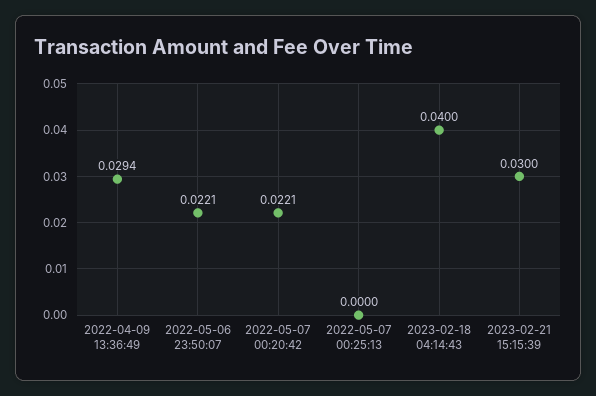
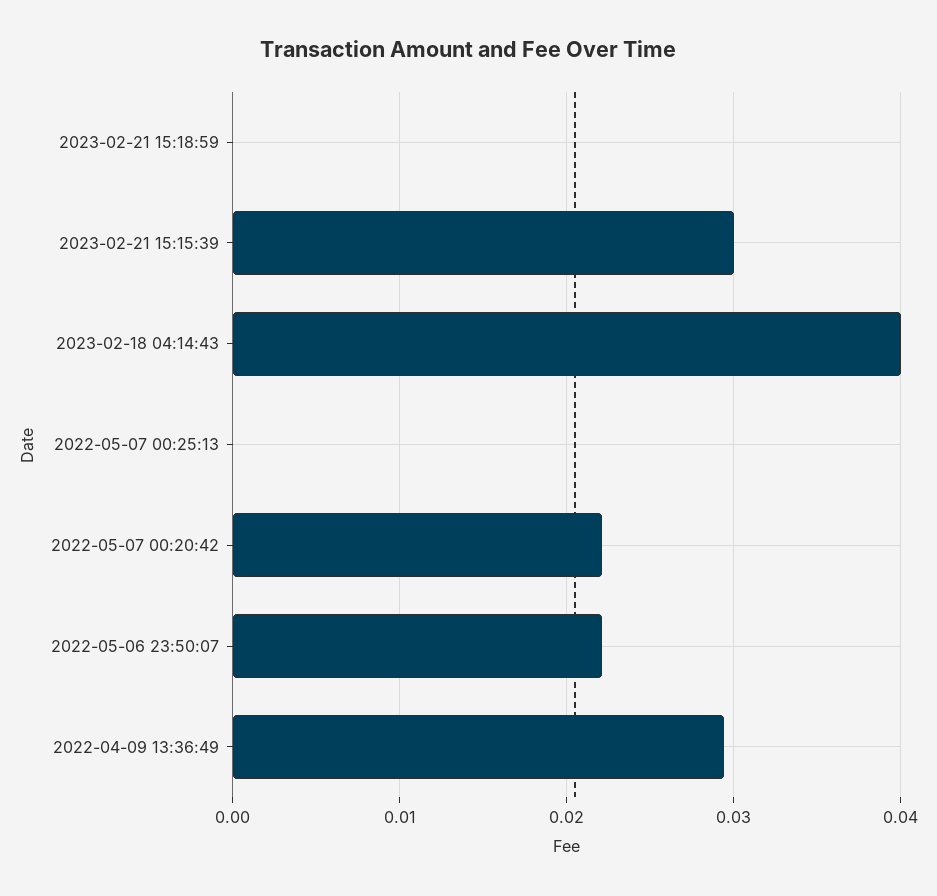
2023-02-21 15:18:59: none -> 0

